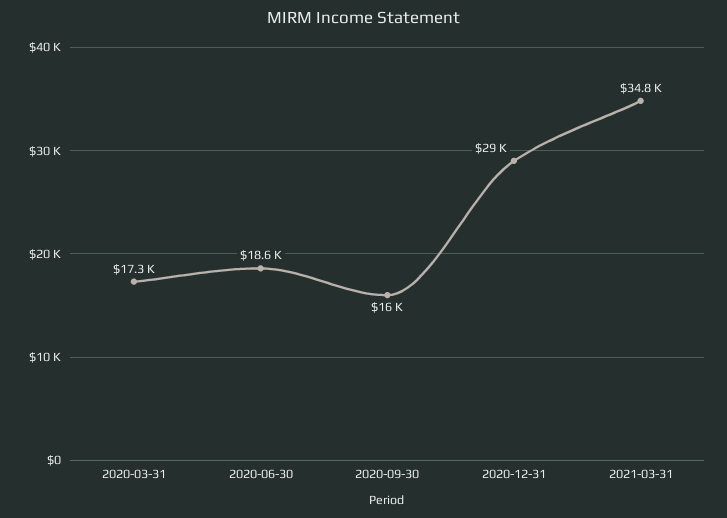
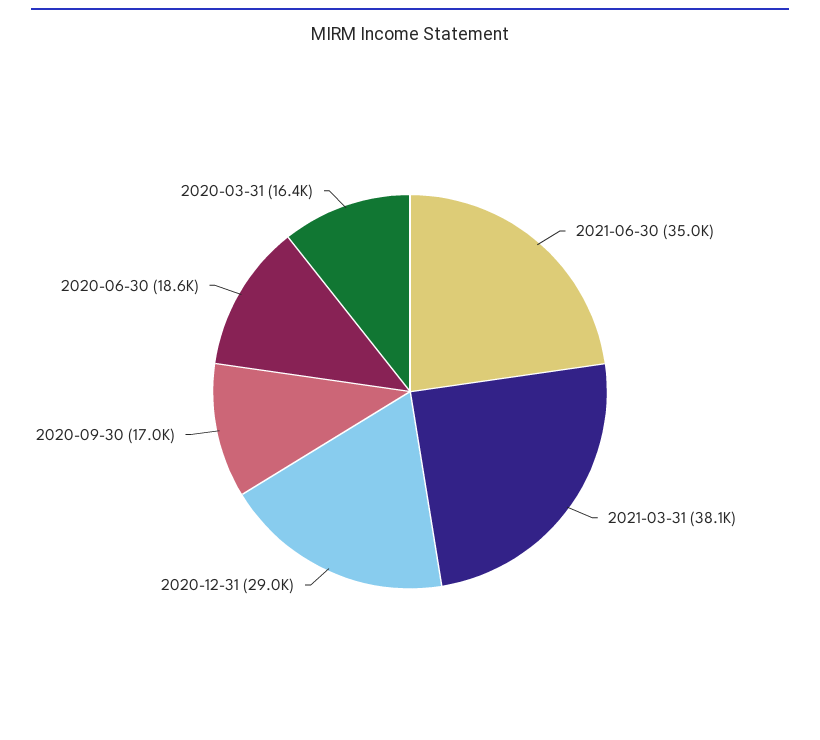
2020-03-31: 17300 -> 16400
2020-09-30: 16000 -> 17000
2021-03-31: 34800 -> 38100
2021-06-30: none -> 35000

